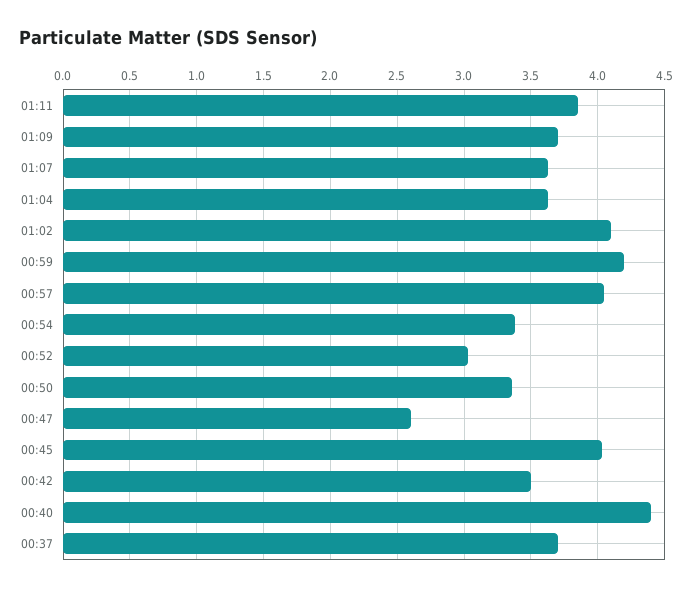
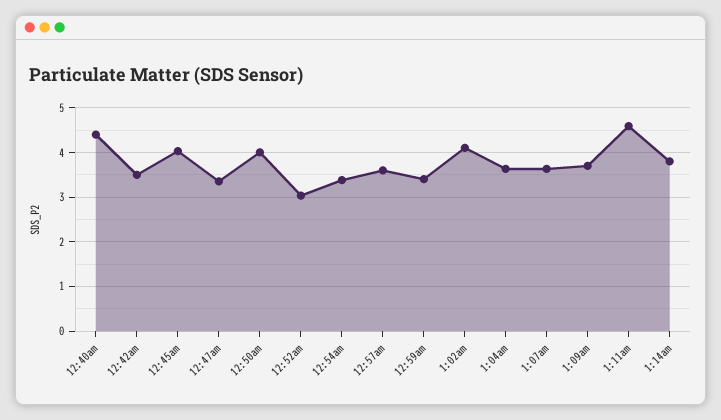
01:11: 3.85 -> 4.6
00:59: 4.2 -> 3.4
00:57: 4.05 -> 3.6
00:50: 3.35 -> 4
00:47: 2.6 -> 3.4
00:37: 3.7 -> none
1:14am: none -> 3.8

